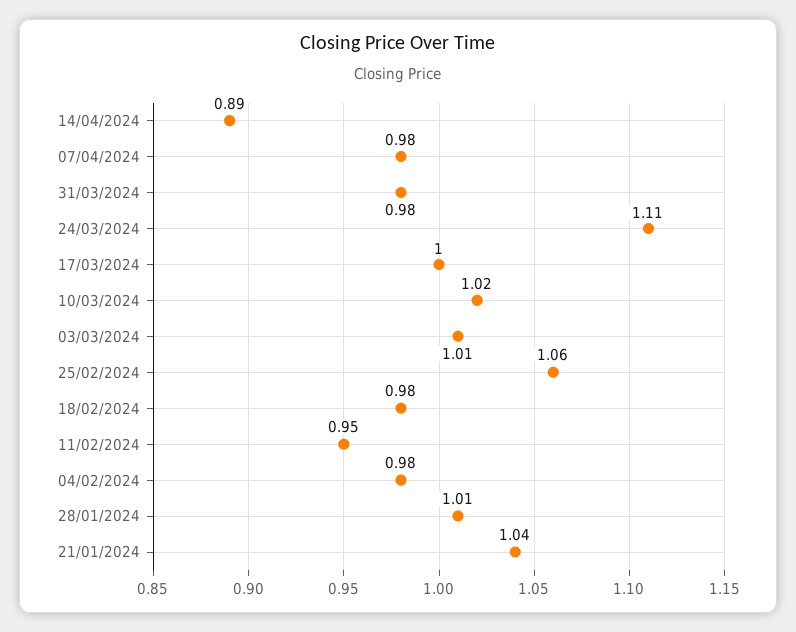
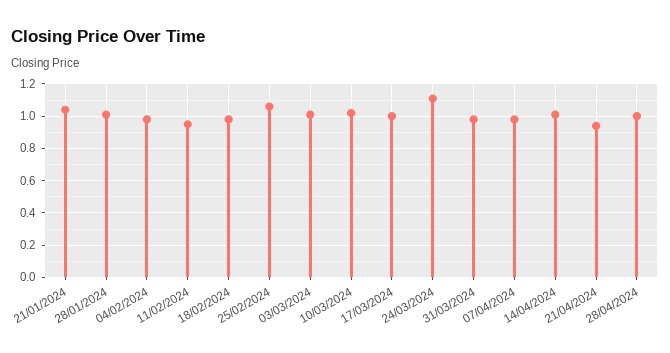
14/04/2024: 0.89 -> 1
21/04/2024: none -> 0.95
28/04/2024: none -> 1

